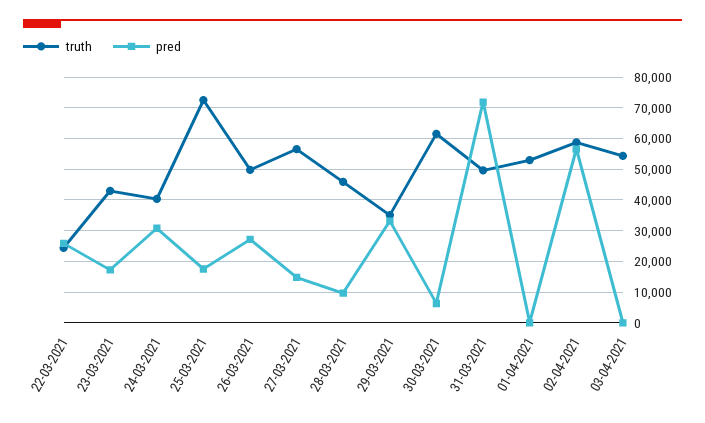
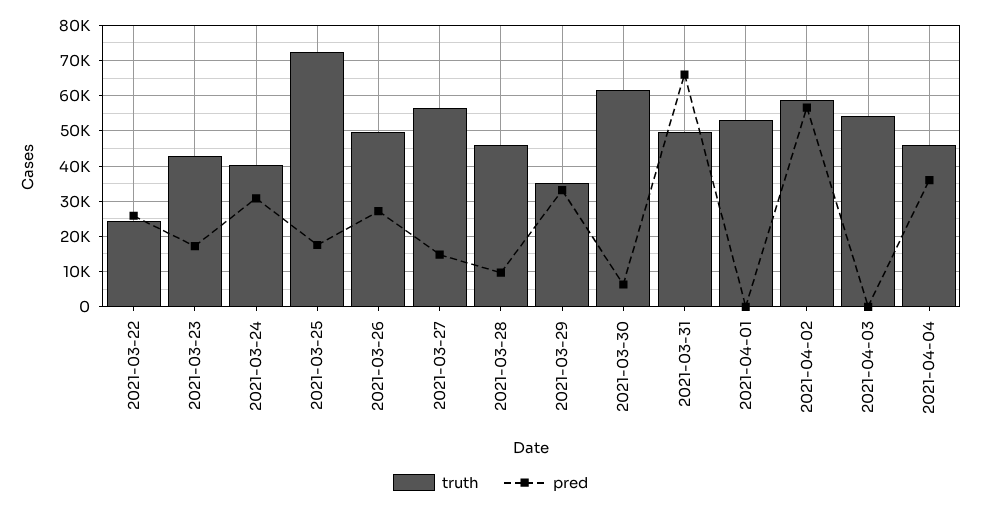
pred, 31-03-2021: 72000 -> 66000
truth, 2021-04-04: none -> 46000
pred, 2021-04-04: none -> 36000

